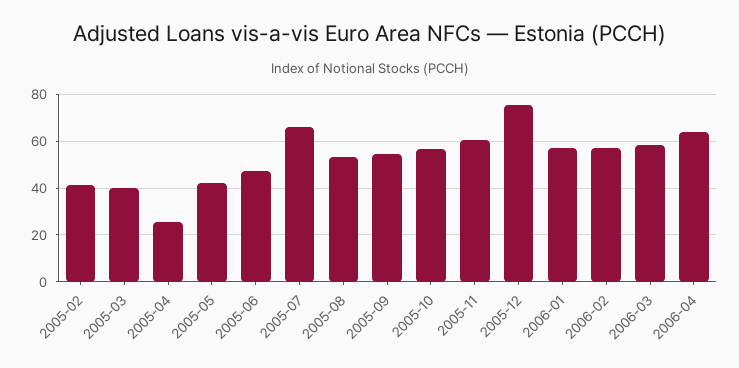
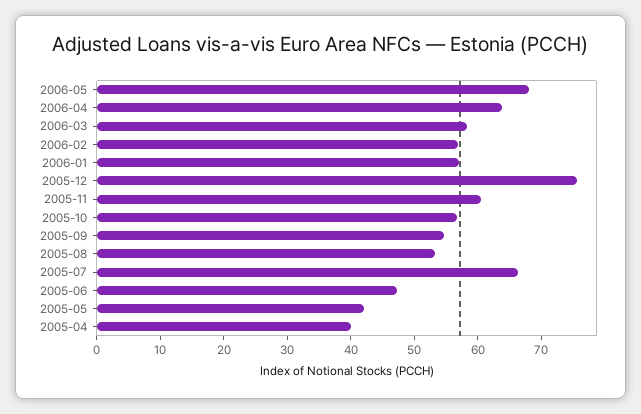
2005-02: 40 -> none
2005-03: 40 -> none
2005-04: 25 -> 40
2006-05: none -> 68

